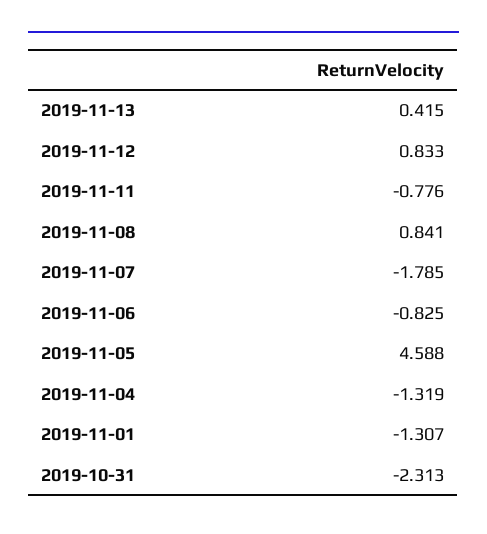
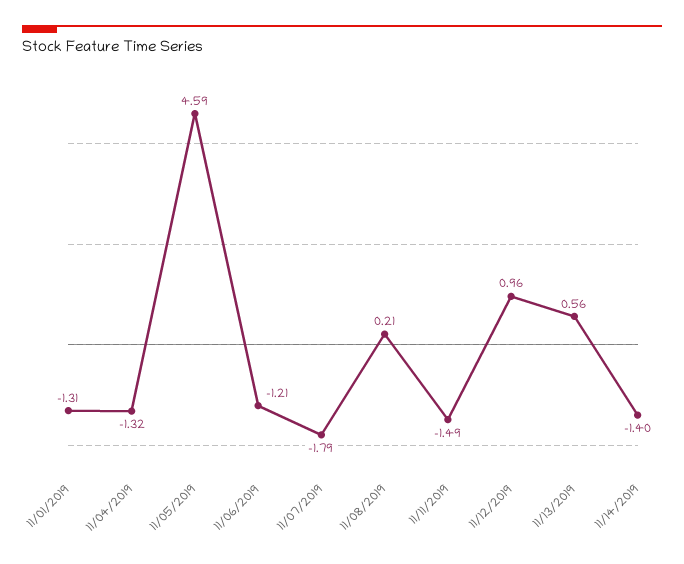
2019-11-13: 0.415 -> 0.56
2019-11-12: 0.833 -> 0.96
2019-11-11: -0.776 -> -1.49
2019-11-08: 0.841 -> 0.21
2019-11-06: -0.825 -> -1.21
2019-10-31: -2.313 -> none
11/14/2019: none -> -1.4

